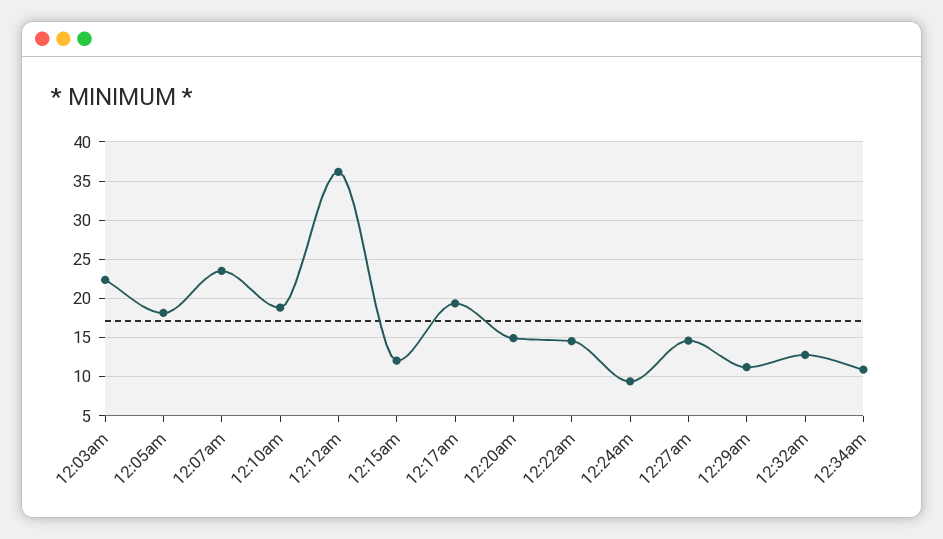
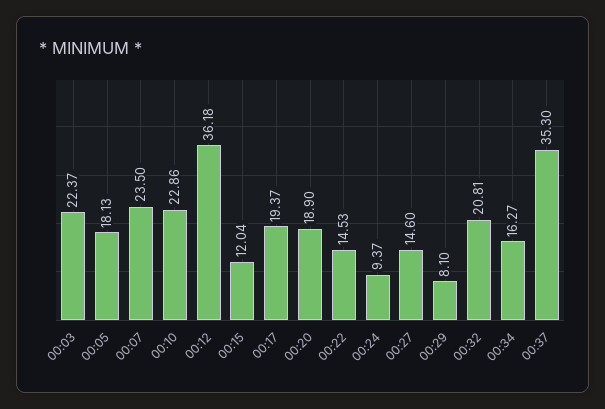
12:10am: 19 -> 22.86
12:20am: 15 -> 18.9
12:29am: 11 -> 8.1
12:32am: 13 -> 20.81
12:34am: 11 -> 16.27
00:37: none -> 35.3

